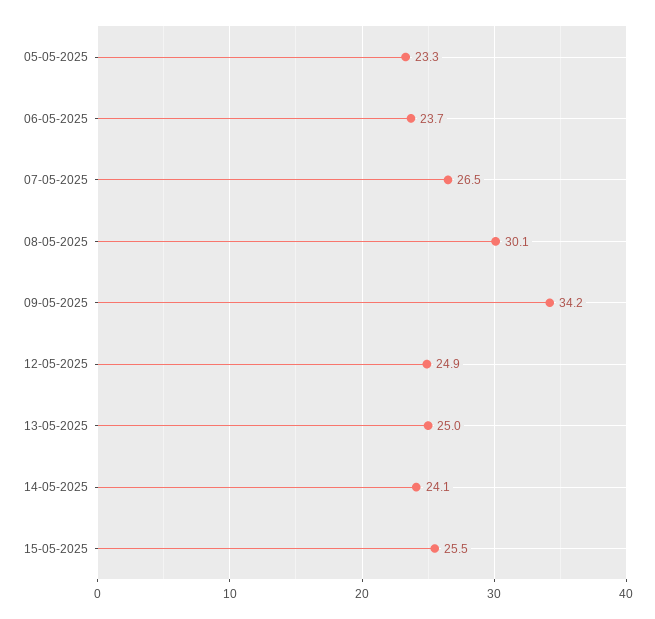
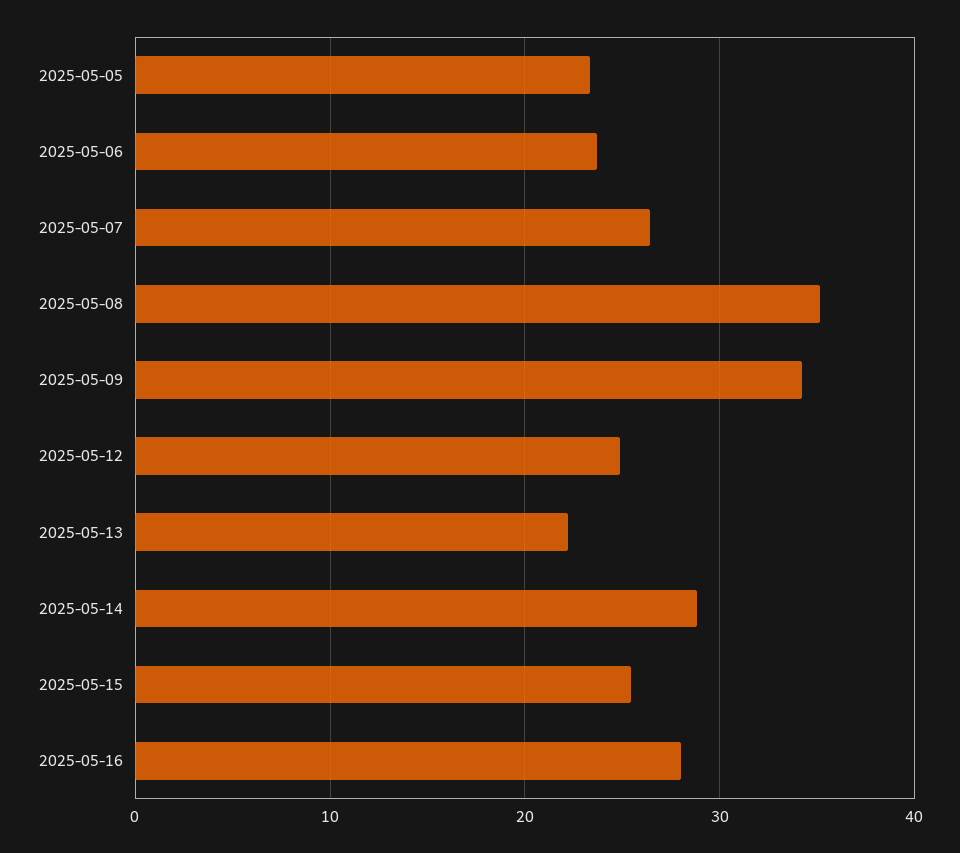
08-05-2025: 30.1 -> 35
13-05-2025: 25 -> 22
14-05-2025: 24.1 -> 29
2025-05-16: none -> 28

